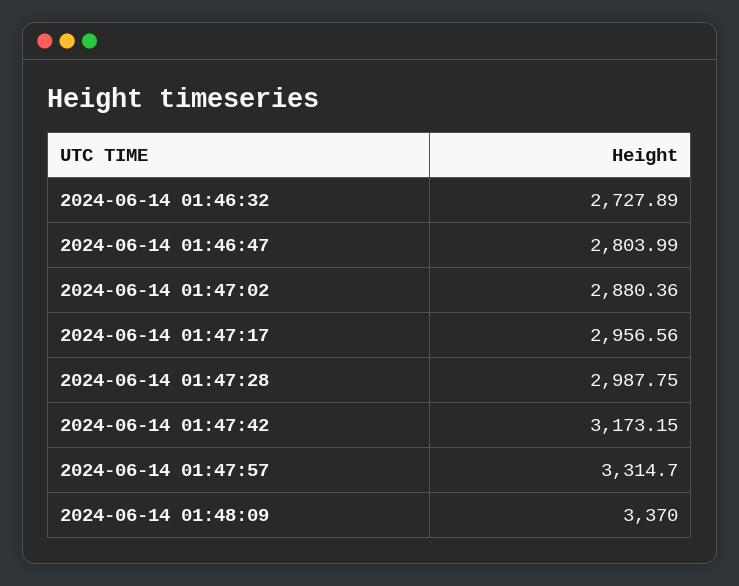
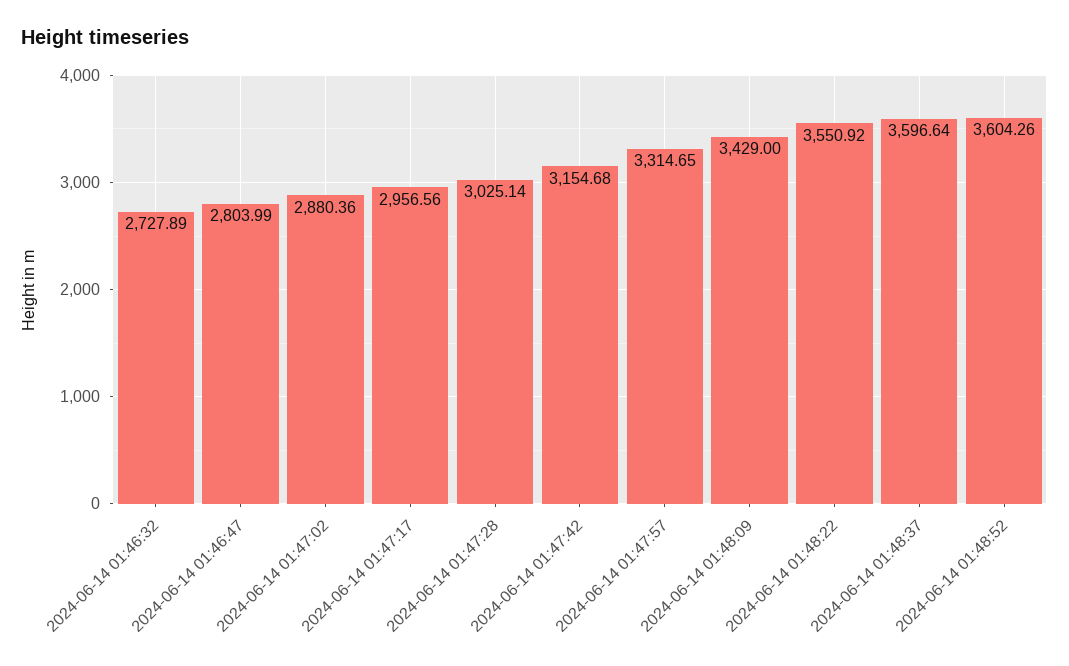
2024-06-14 01:47:28: 2987.75 -> 3025.14
2024-06-14 01:47:42: 3173.15 -> 3154.68
2024-06-14 01:47:57: 3314.7 -> 3314.65
2024-06-14 01:48:09: 3370 -> 3429
2024-06-14 01:48:22: none -> 3550.92
2024-06-14 01:48:37: none -> 3596.64
2024-06-14 01:48:52: none -> 3604.26

